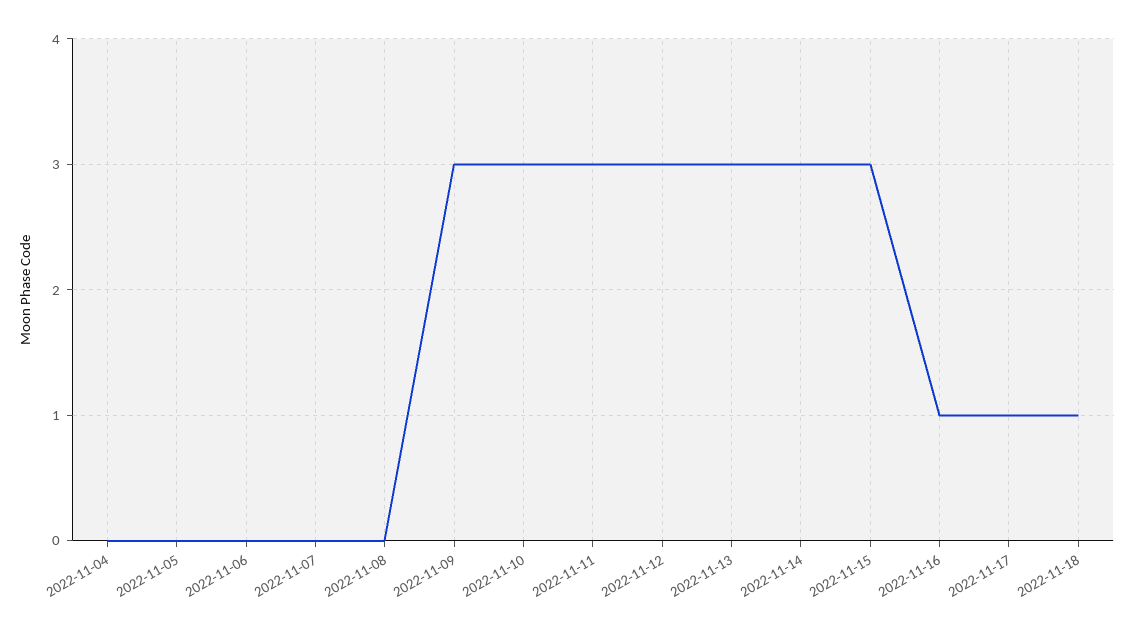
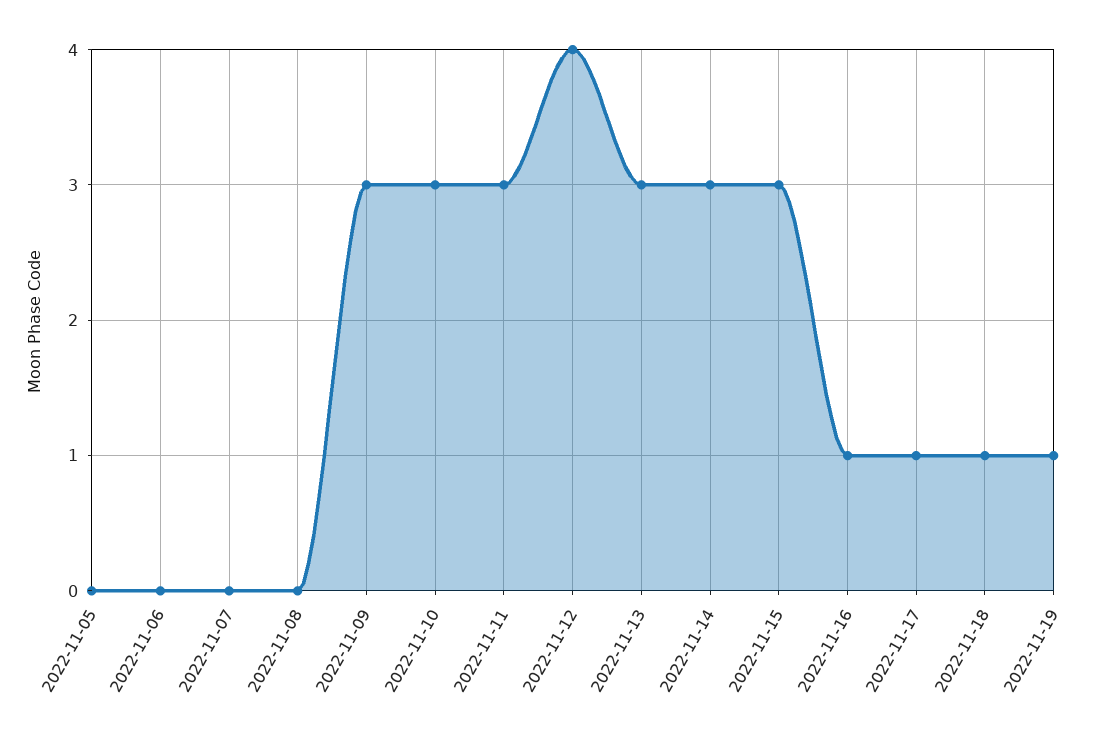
2022-11-04: 0 -> none
2022-11-12: 3 -> 4
2022-11-19: none -> 1

